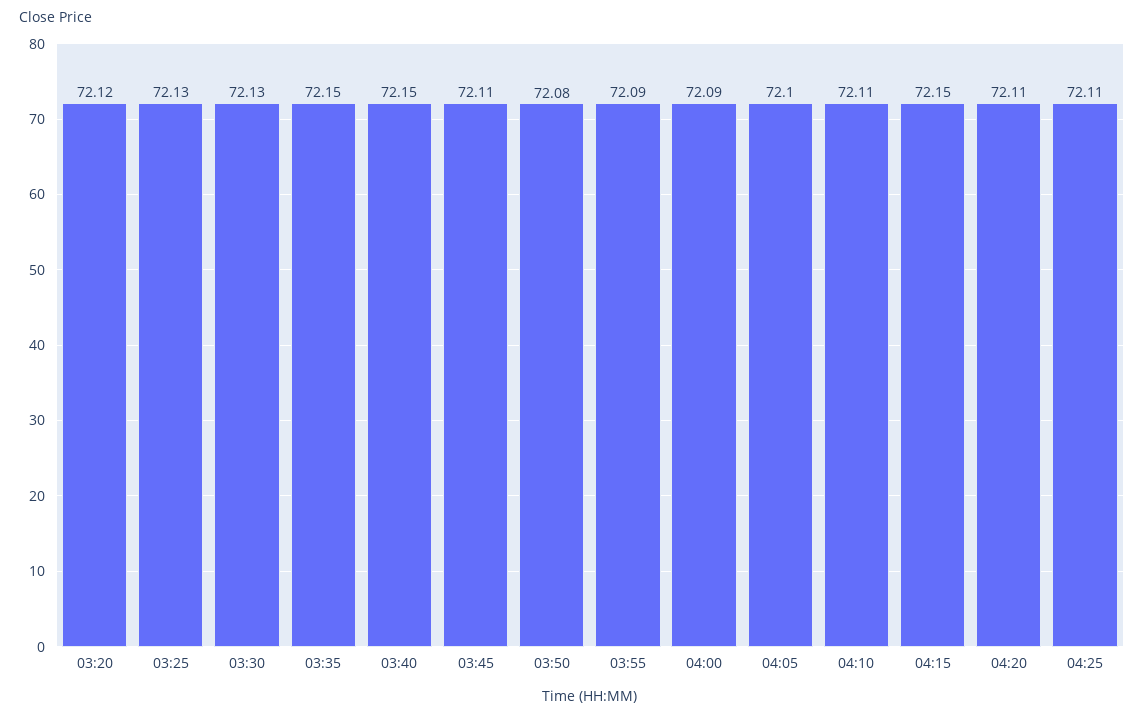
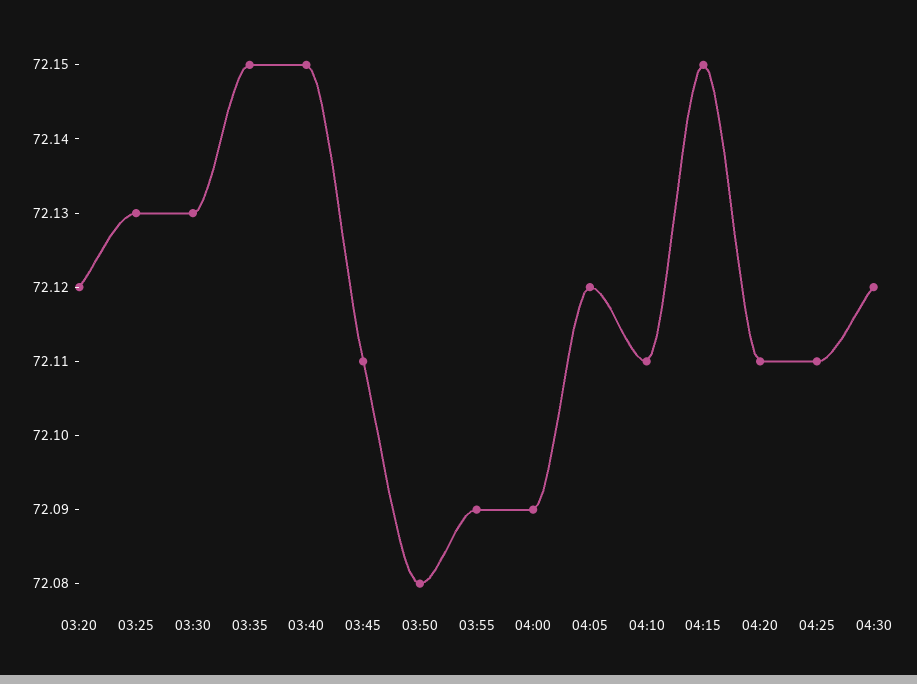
04:05: 72.1 -> 72.12
04:30: none -> 72.12

